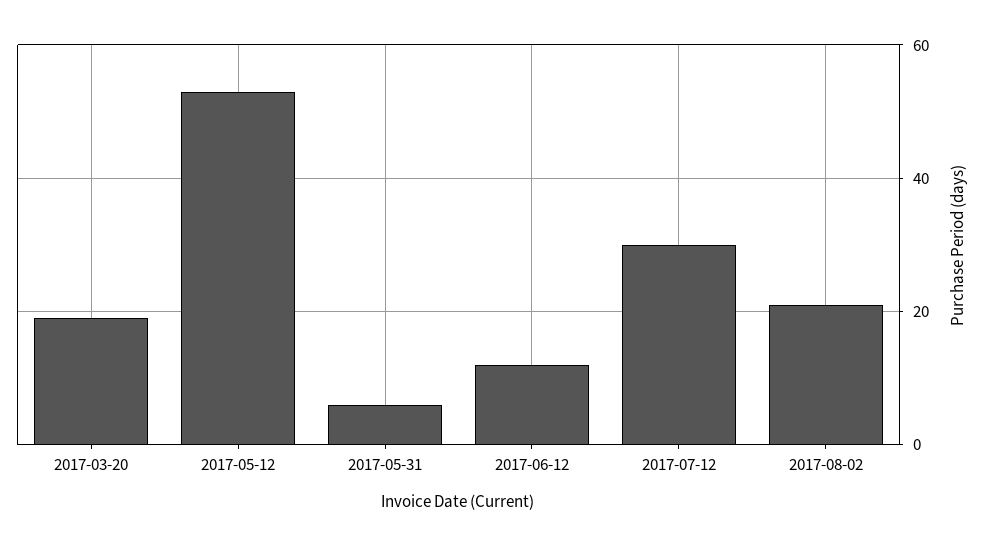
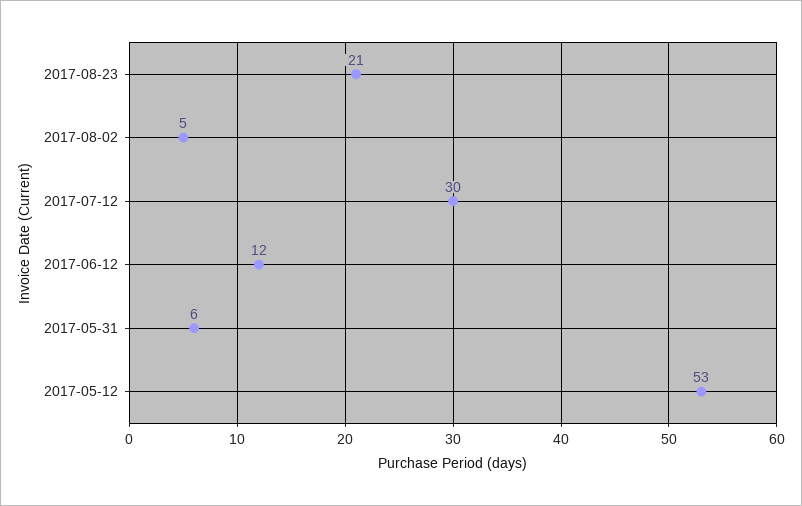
2017-03-20: 20 -> none
2017-08-02: 20 -> 5
2017-08-23: none -> 21

